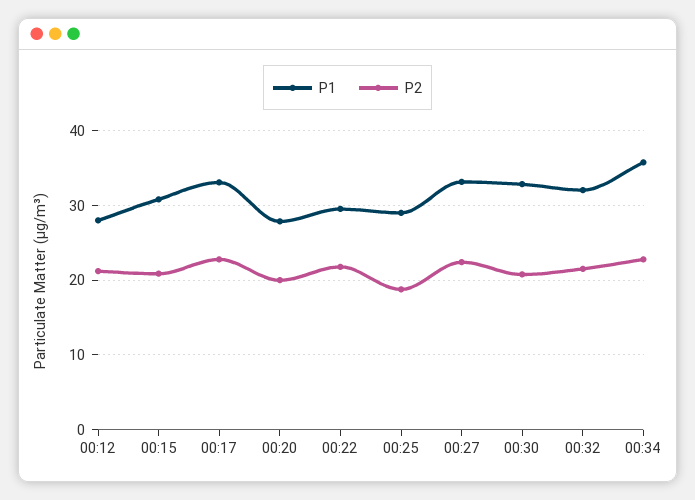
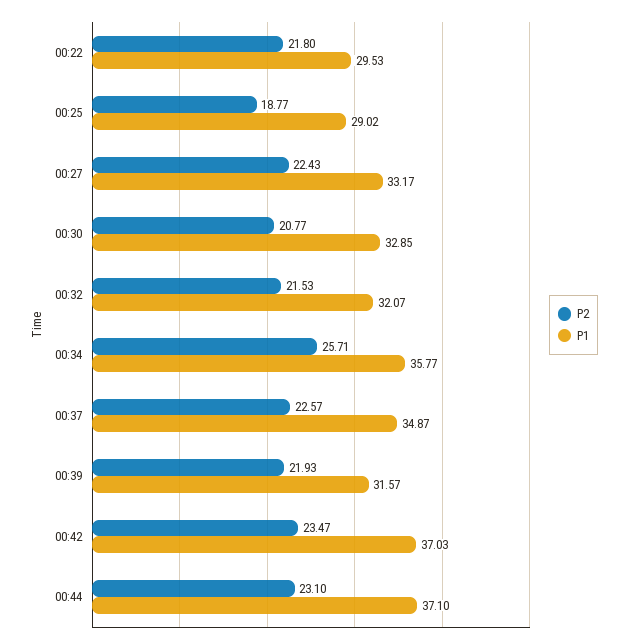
P1, 00:12: 28 -> none
P2, 00:12: 21 -> none
P1, 00:15: 31 -> none
P2, 00:15: 21 -> none
P1, 00:17: 33 -> none
P2, 00:17: 23 -> none
P1, 00:20: 28 -> none
P2, 00:20: 20 -> none
P2, 00:34: 23 -> 25.71
P2, 00:37: none -> 22.57
P1, 00:37: none -> 34.87
P2, 00:39: none -> 21.93
P1, 00:39: none -> 31.57
P2, 00:42: none -> 23.47
P1, 00:42: none -> 37.03
P2, 00:44: none -> 23.1
P1, 00:44: none -> 37.1

